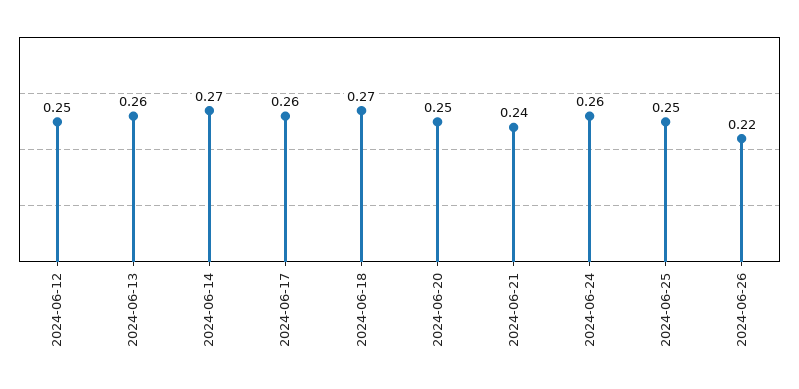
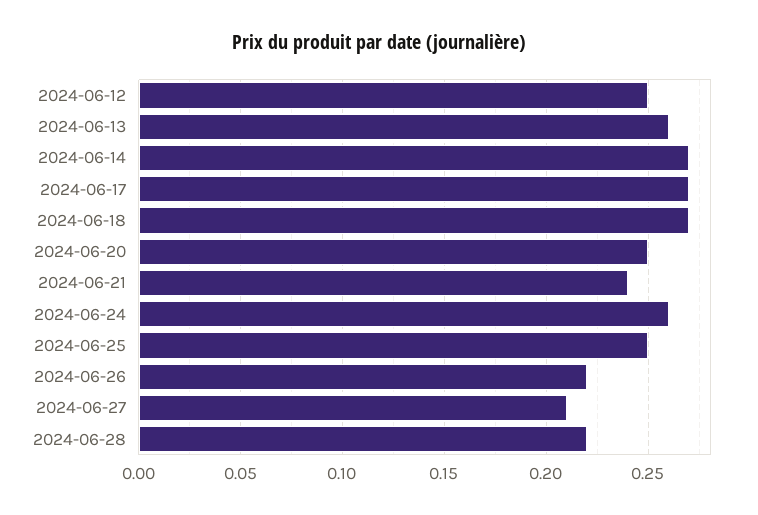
2024-06-17: 0.26 -> 0.27
2024-06-27: none -> 0.21
2024-06-28: none -> 0.22

